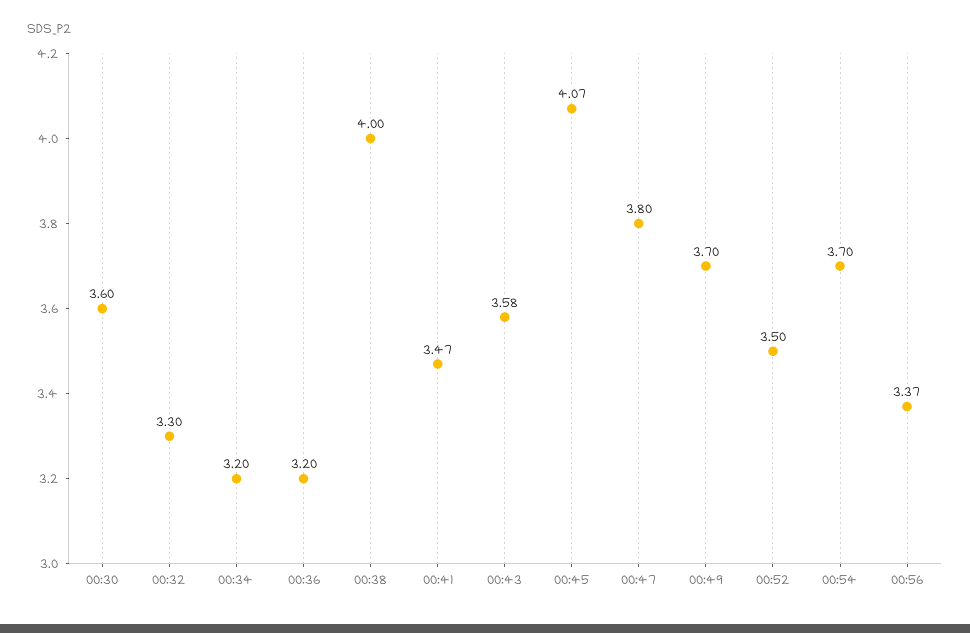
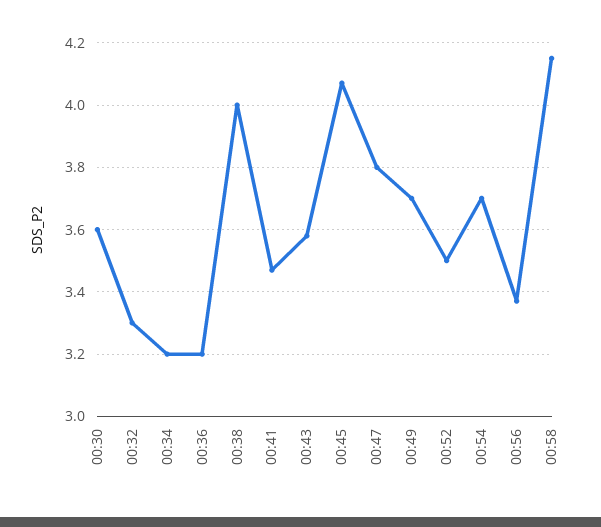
00:58: none -> 4.15

